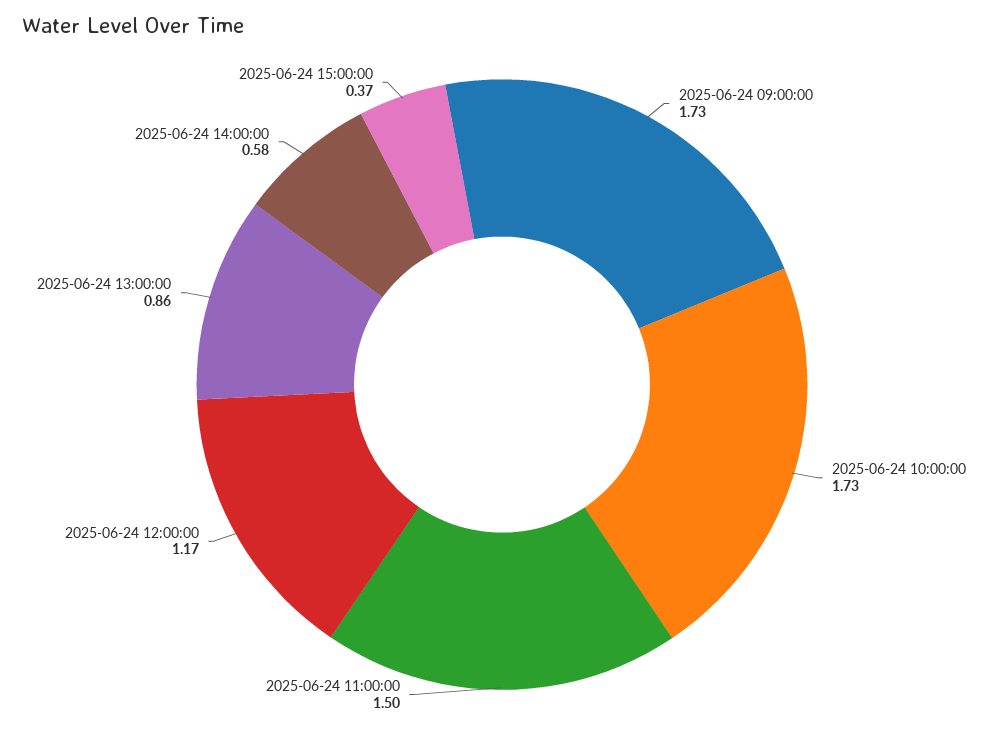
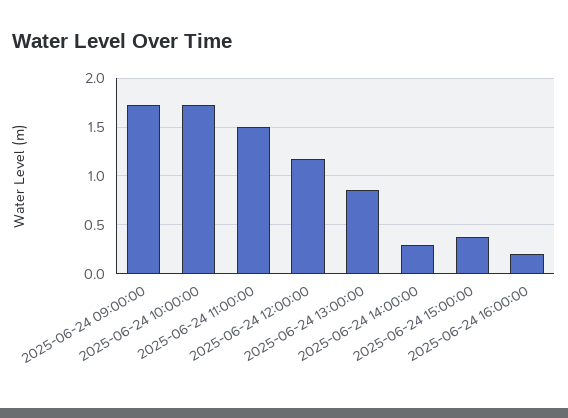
2025-06-24 14:00:00: 0.58 -> 0.3
2025-06-24 16:00:00: none -> 0.2

